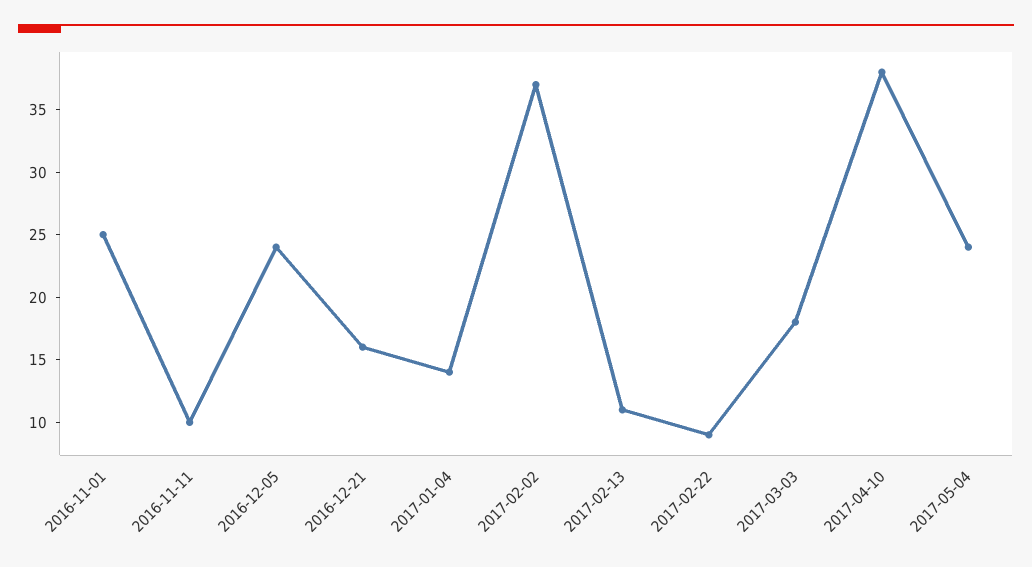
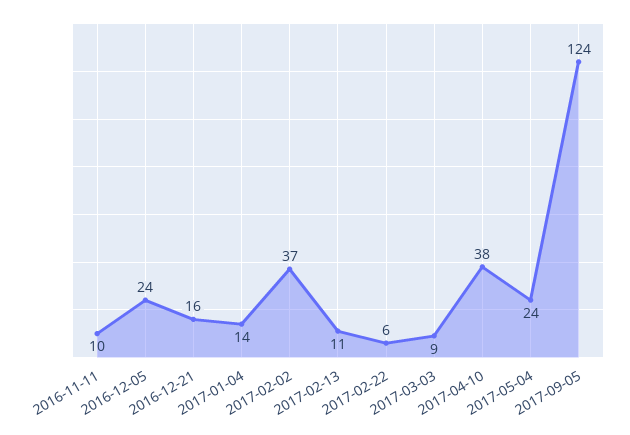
2016-11-01: 25 -> none
2017-02-22: 9 -> 6
2017-03-03: 18 -> 9
2017-09-05: none -> 124

